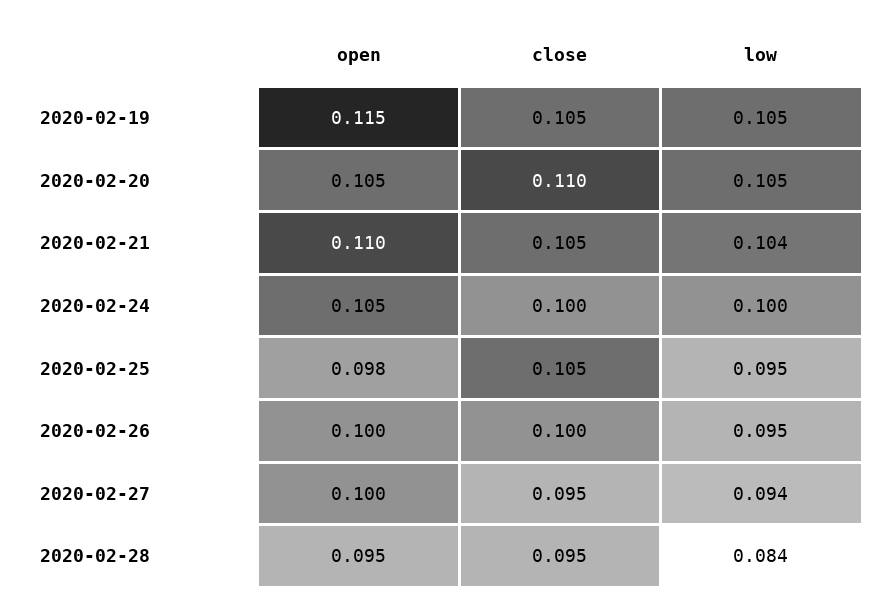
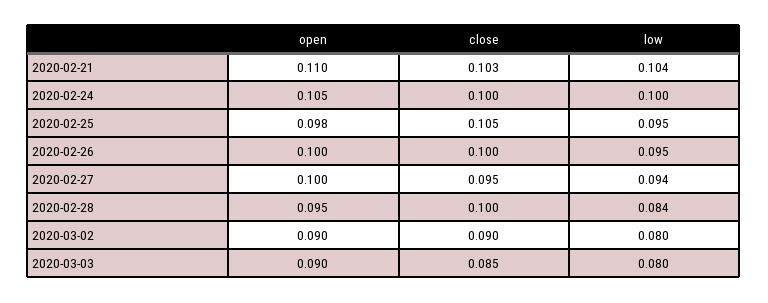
open, 2020-02-19: 0.115 -> none
close, 2020-02-19: 0.105 -> none
low, 2020-02-19: 0.105 -> none
open, 2020-02-20: 0.105 -> none
close, 2020-02-20: 0.11 -> none
low, 2020-02-20: 0.105 -> none
close, 2020-02-21: 0.105 -> 0.103
close, 2020-02-28: 0.095 -> 0.1
open, 2020-03-02: none -> 0.09
close, 2020-03-02: none -> 0.09
low, 2020-03-02: none -> 0.08
open, 2020-03-03: none -> 0.09
close, 2020-03-03: none -> 0.085
low, 2020-03-03: none -> 0.08

